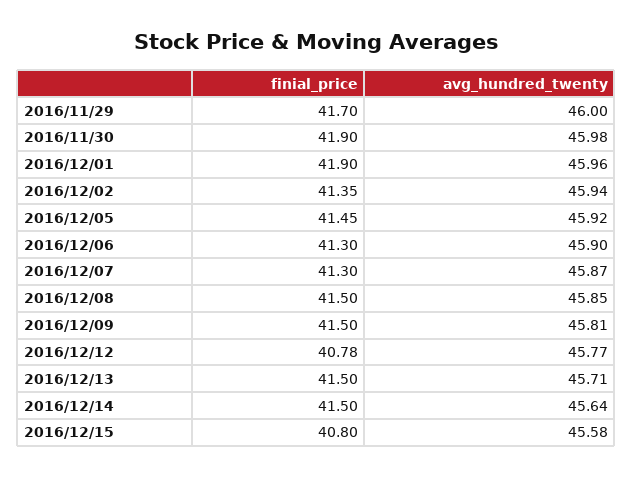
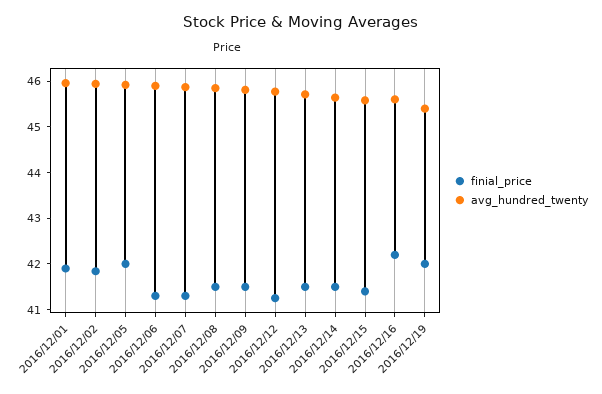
finial_price, 2016/11/29: 41.7 -> none
avg_hundred_twenty, 2016/11/29: 46 -> none
finial_price, 2016/11/30: 41.9 -> none
avg_hundred_twenty, 2016/11/30: 45.98 -> none
finial_price, 2016/12/02: 41.35 -> 41.8
finial_price, 2016/12/05: 41.45 -> 42
finial_price, 2016/12/12: 40.78 -> 41.2
finial_price, 2016/12/15: 40.8 -> 41.4
finial_price, 2016/12/16: none -> 42.2
avg_hundred_twenty, 2016/12/16: none -> 45.6
finial_price, 2016/12/19: none -> 42
avg_hundred_twenty, 2016/12/19: none -> 45.4

